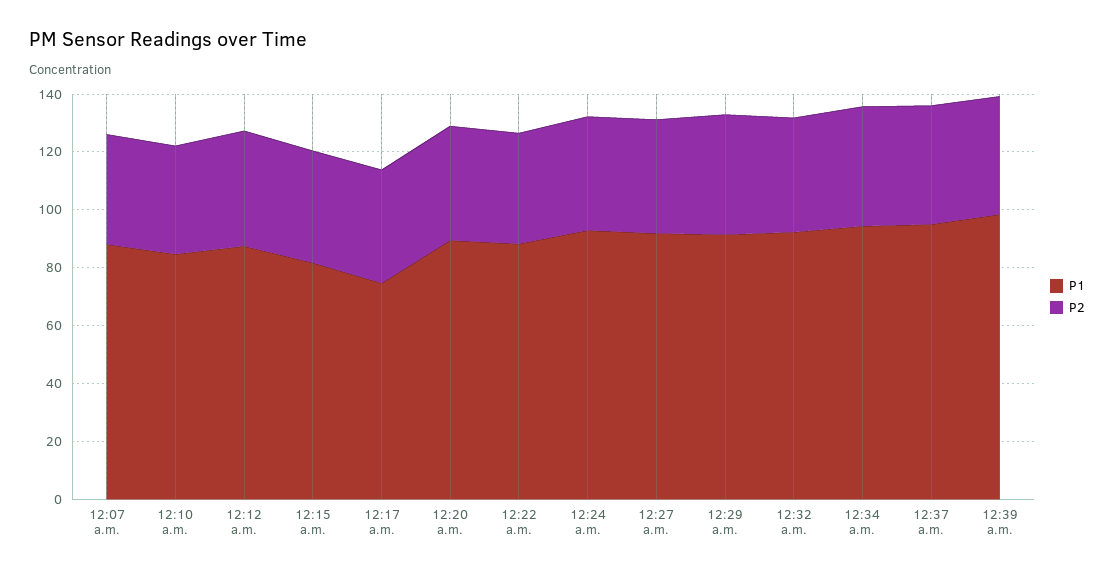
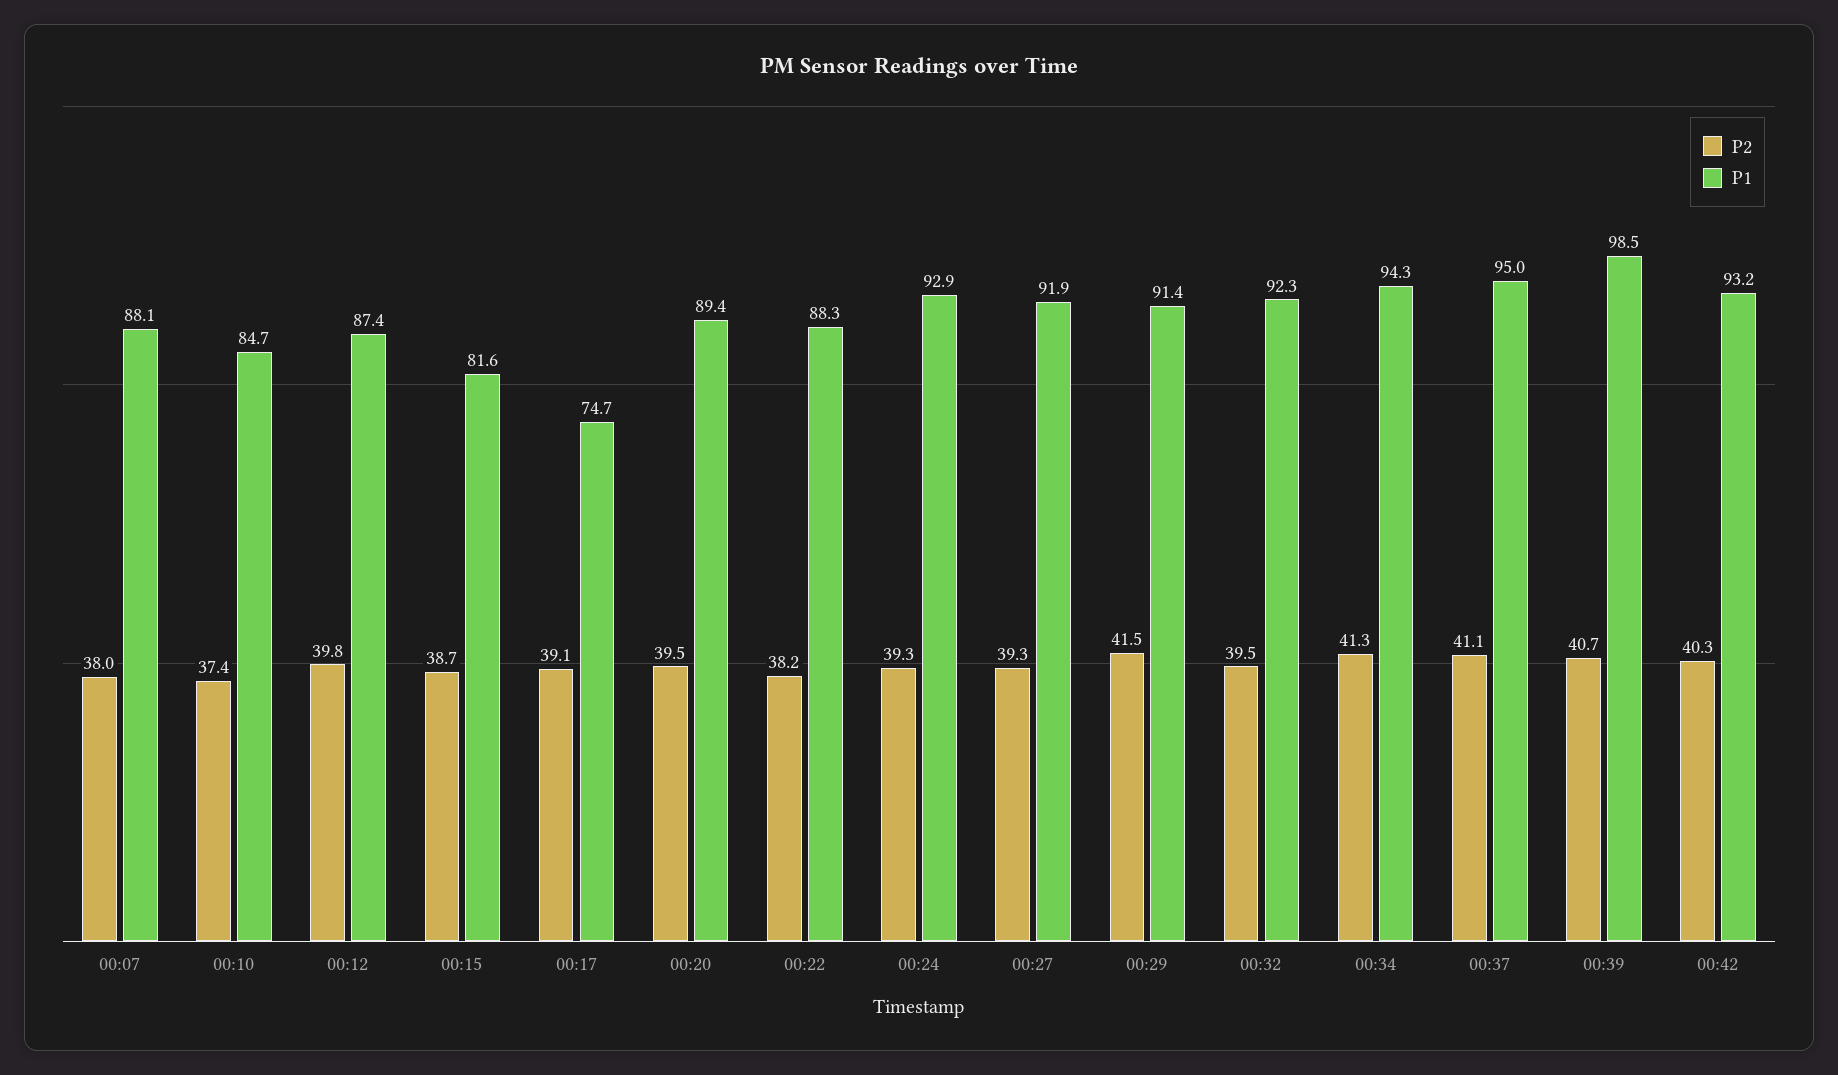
P2, 00:42: none -> 40.3
P1, 00:42: none -> 93.2

